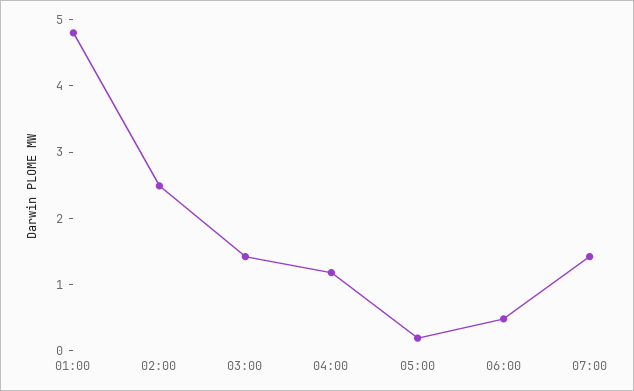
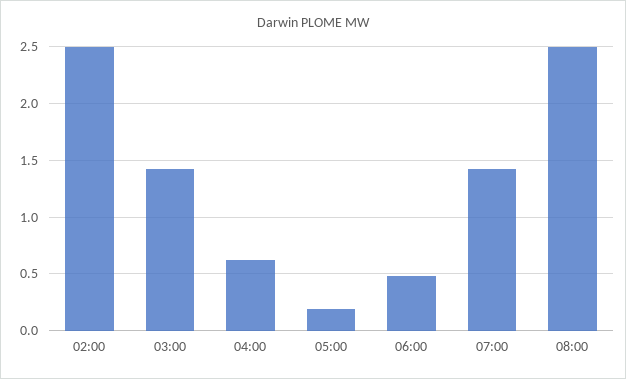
01:00: 4.8 -> none
04:00: 1.2 -> 0.6
08:00: none -> 2.5

